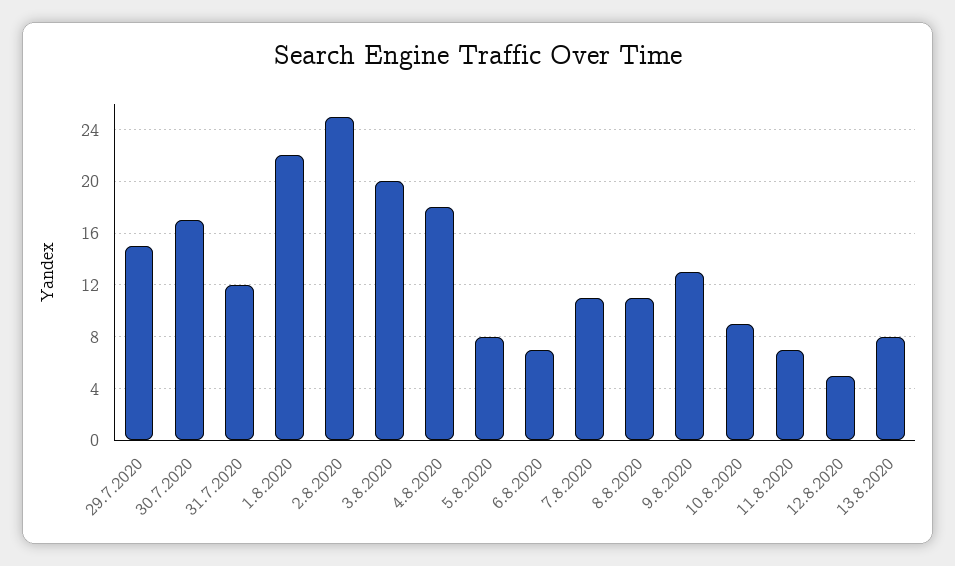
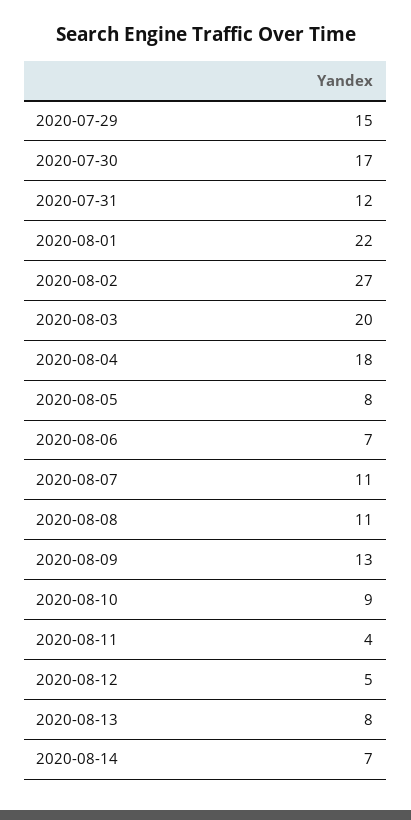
2.8.2020: 25 -> 27
11.8.2020: 7 -> 4
2020-08-14: none -> 7

